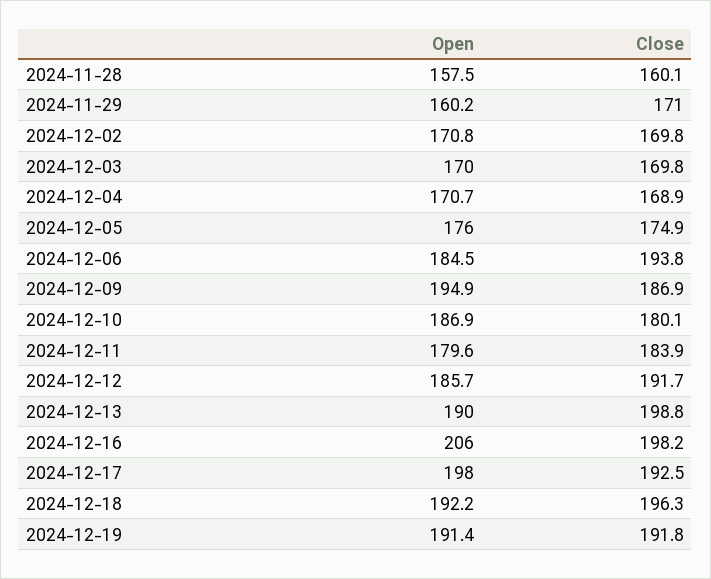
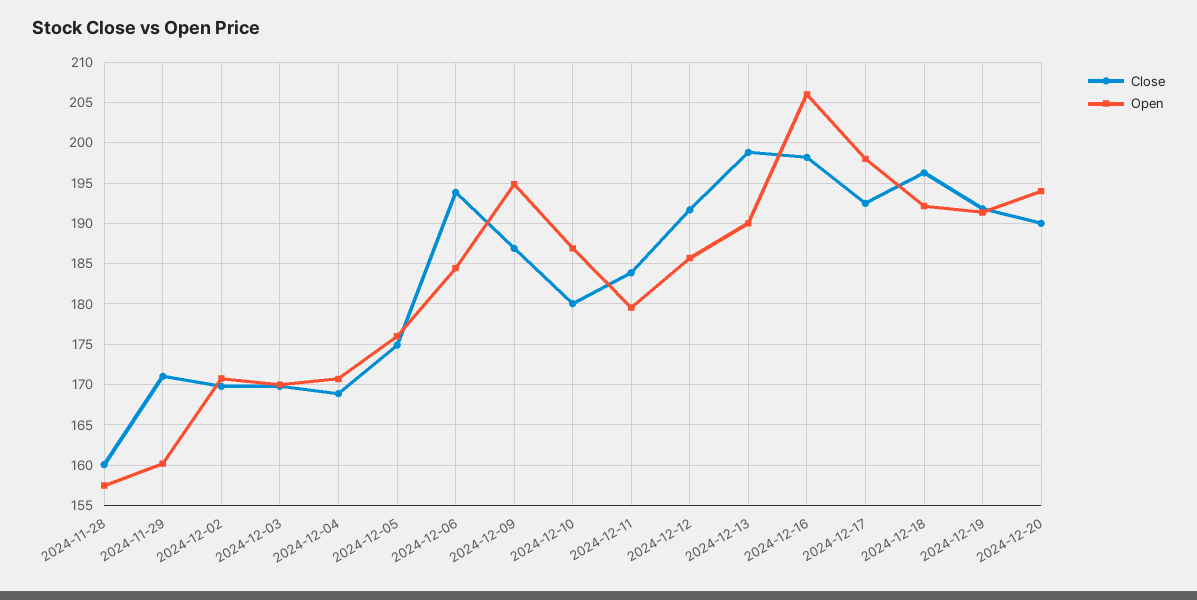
Close, 2024-12-20: none -> 190
Open, 2024-12-20: none -> 194

